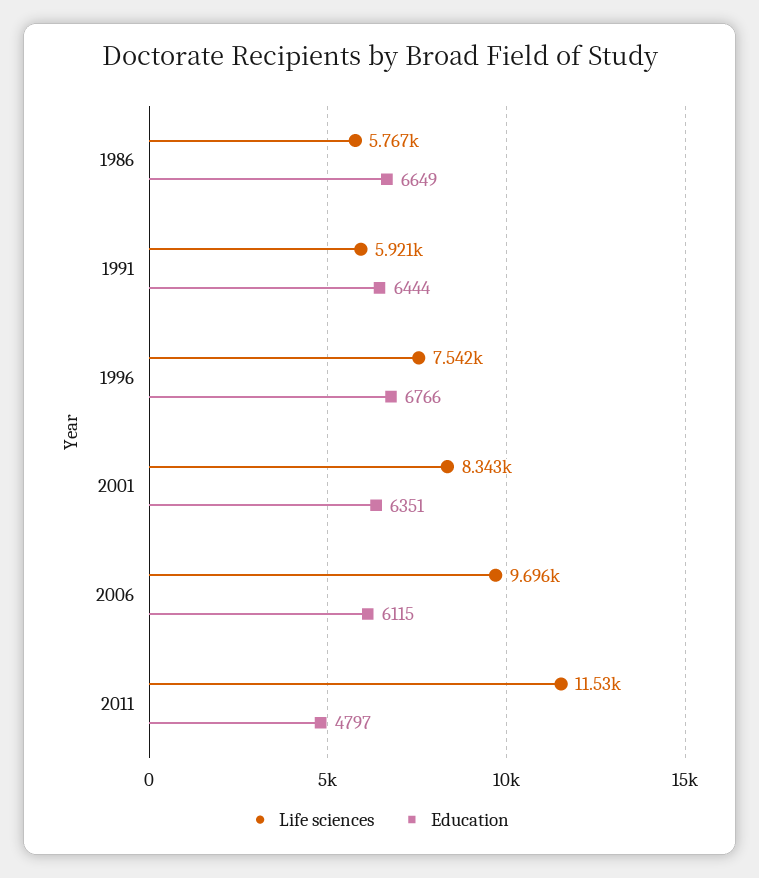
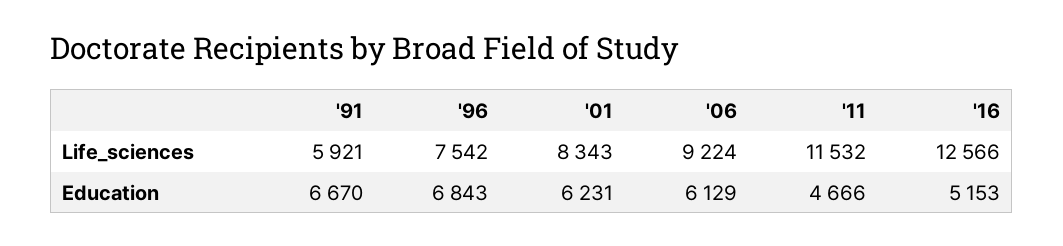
Life sciences, 1986: 5767 -> none
Education, 1986: 6649 -> none
Education, 1991: 6444 -> 6670
Education, 1996: 6766 -> 6843
Education, 2001: 6351 -> 6231
Life sciences, 2006: 9696 -> 9224
Education, 2006: 6115 -> 6129
Education, 2011: 4797 -> 4666
Life sciences, '16: none -> 12566
Education, '16: none -> 5153

